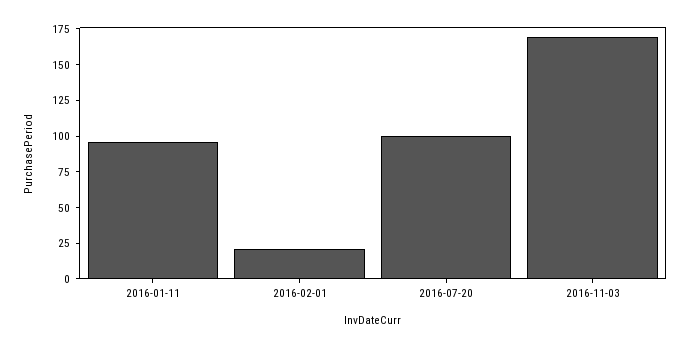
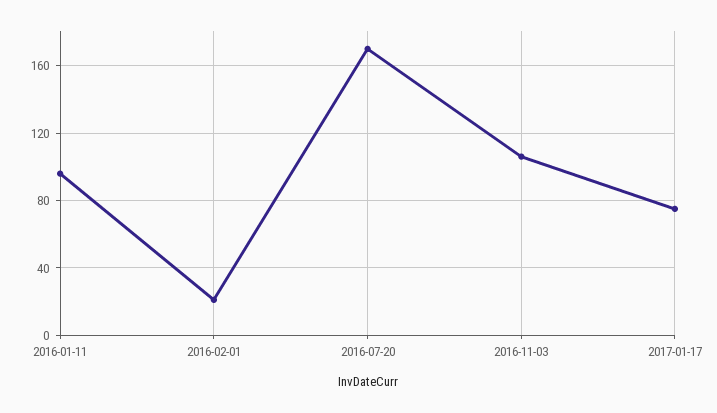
2016-07-20: 100 -> 170
2016-11-03: 175 -> 105
2017-01-17: none -> 75

